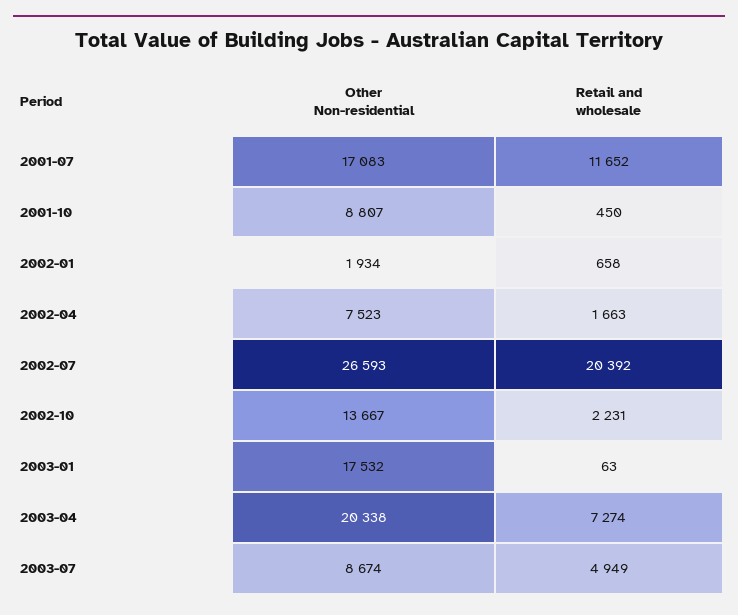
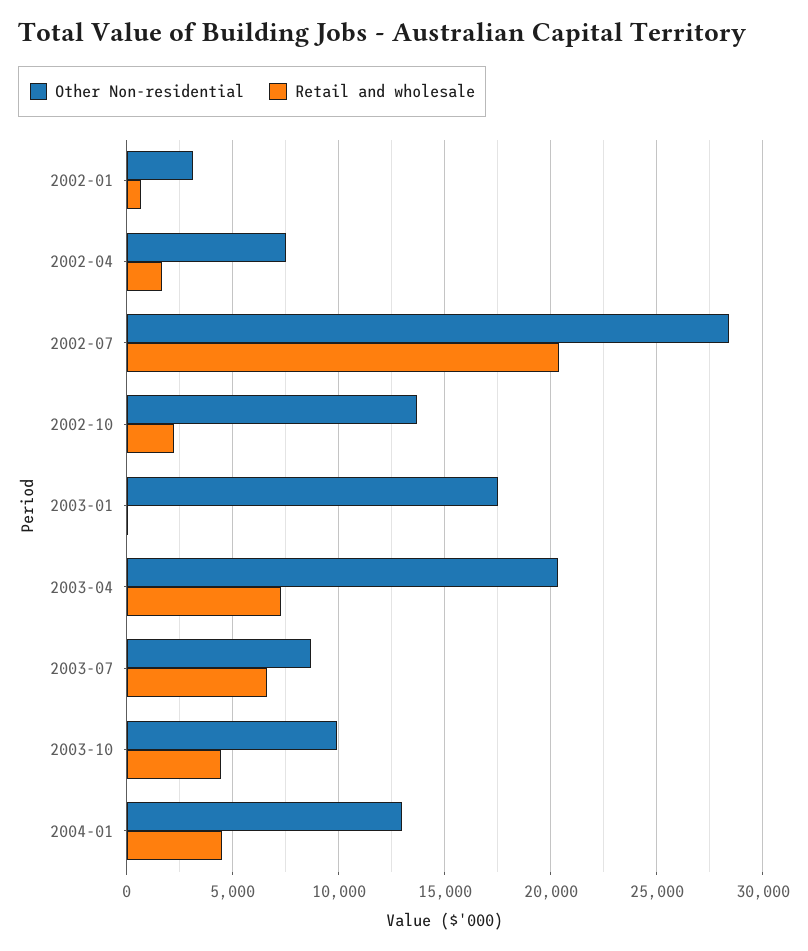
Other Non-residential, 2001-07: 17083 -> none
Retail and wholesale, 2001-07: 11652 -> none
Other Non-residential, 2001-10: 8807 -> none
Retail and wholesale, 2001-10: 450 -> none
Other Non-residential, 2002-01: 1934 -> 3000
Other Non-residential, 2002-07: 26593 -> 28500
Retail and wholesale, 2003-07: 4949 -> 6500
Other Non-residential, 2003-10: none -> 10000
Retail and wholesale, 2003-10: none -> 4500
Other Non-residential, 2004-01: none -> 13000
Retail and wholesale, 2004-01: none -> 4500

